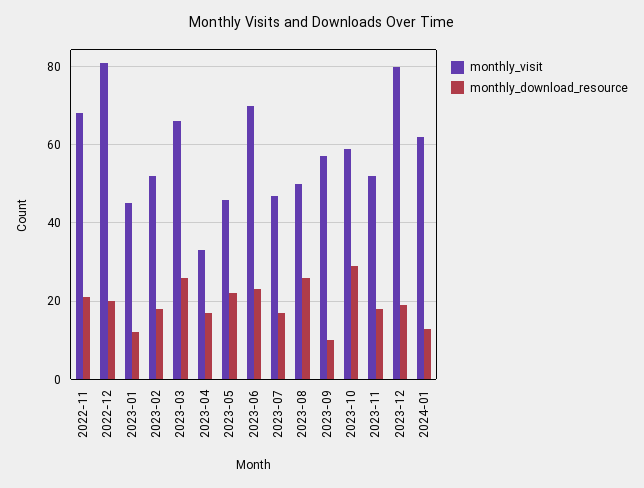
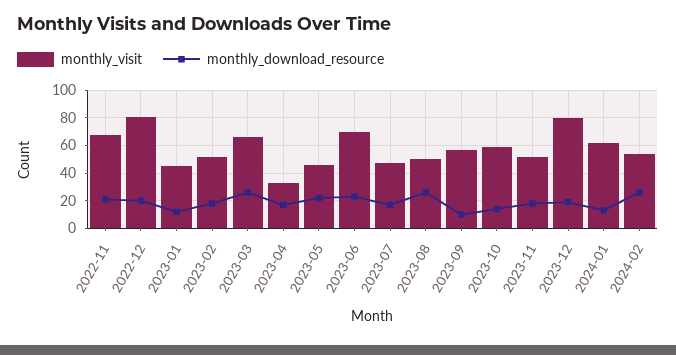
monthly_download_resource, 2023-10: 30 -> 15
monthly_visit, 2024-02: none -> 55
monthly_download_resource, 2024-02: none -> 25

